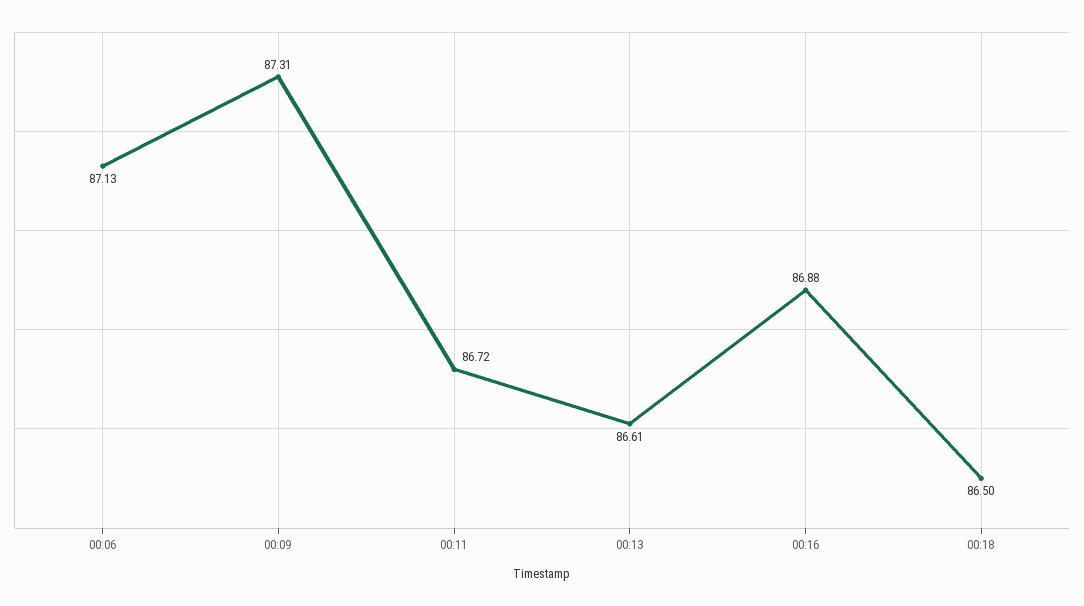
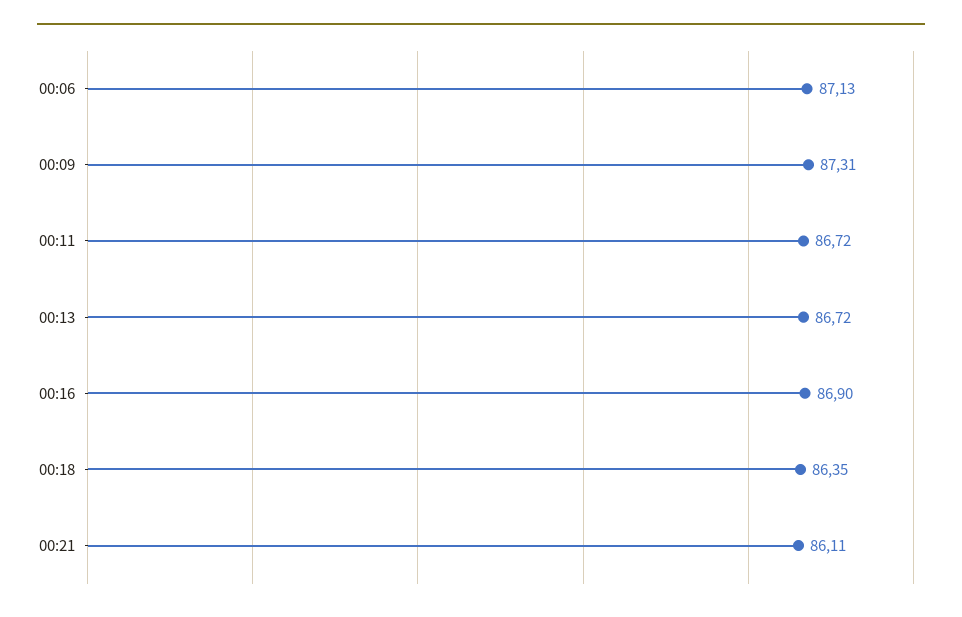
00:13: 86.61 -> 86.72
00:16: 86.88 -> 86.9
00:18: 86.5 -> 86.35
00:21: none -> 86.11

